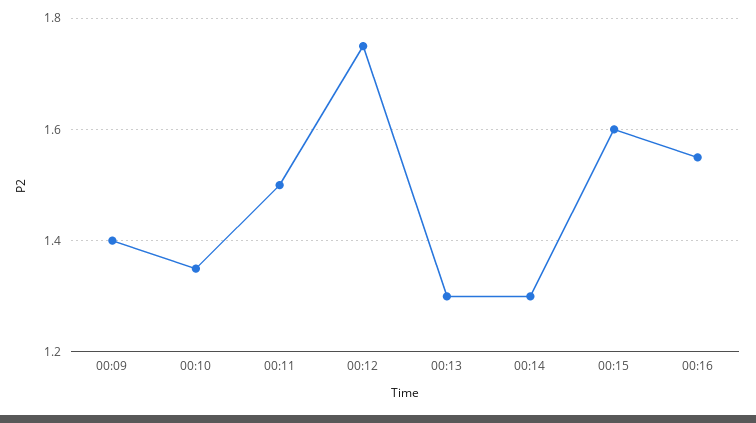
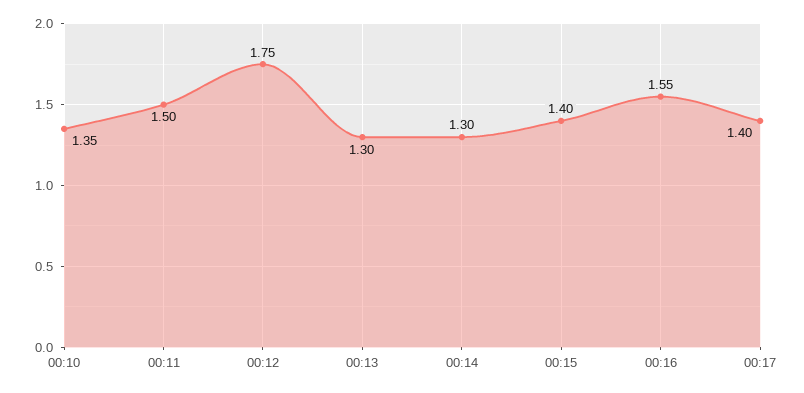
00:09: 1.4 -> none
00:15: 1.6 -> 1.4
00:17: none -> 1.4

